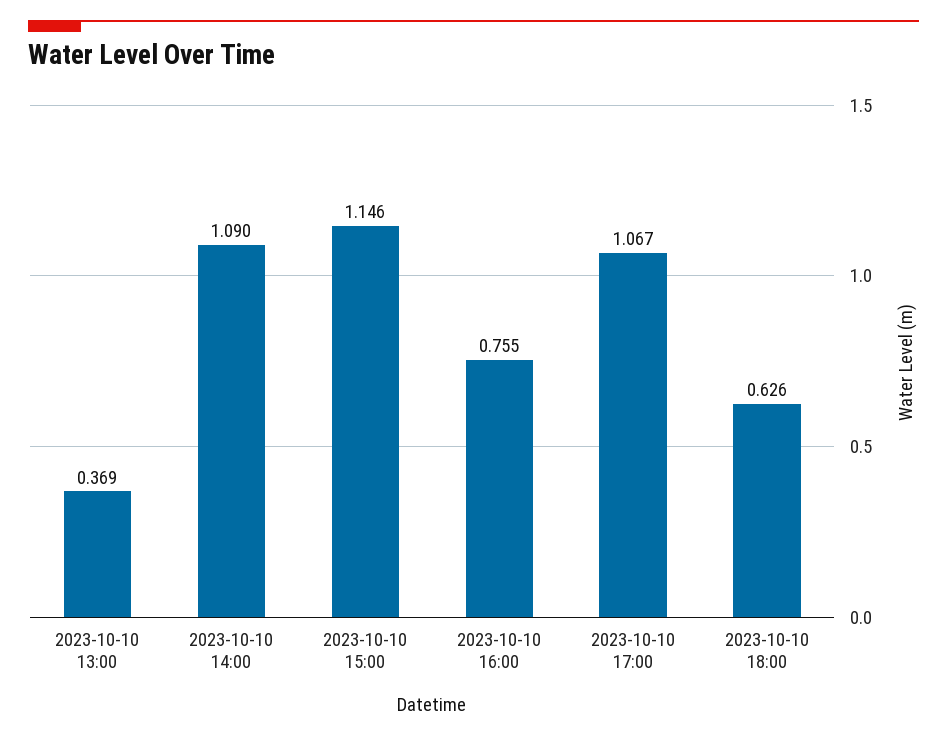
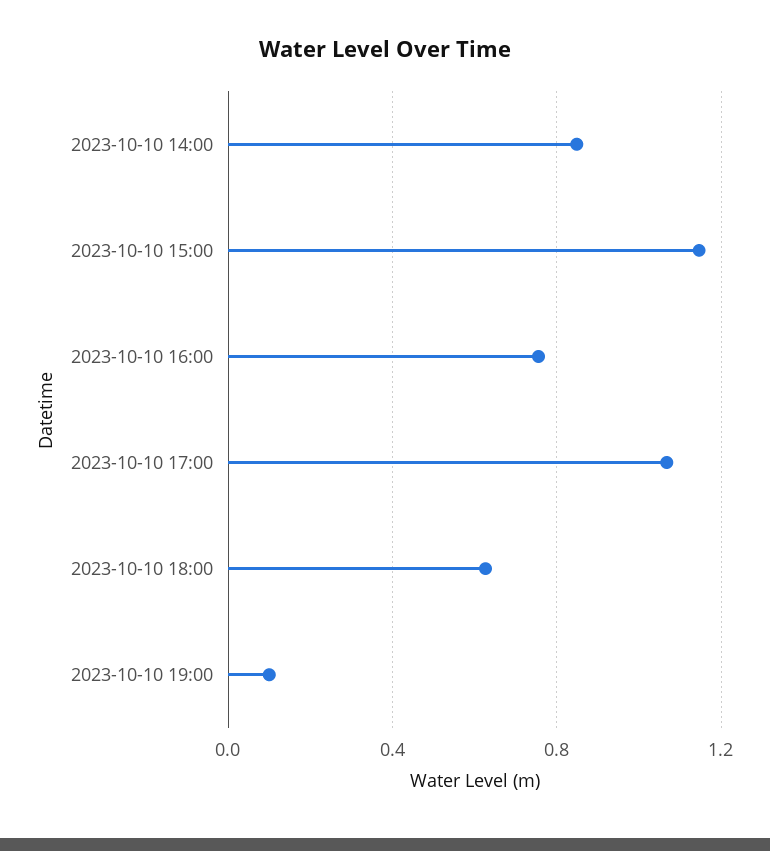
2023-10-10 13:00: 0.369 -> none
2023-10-10 14:00: 1.09 -> 0.85
2023-10-10 19:00: none -> 0.1

